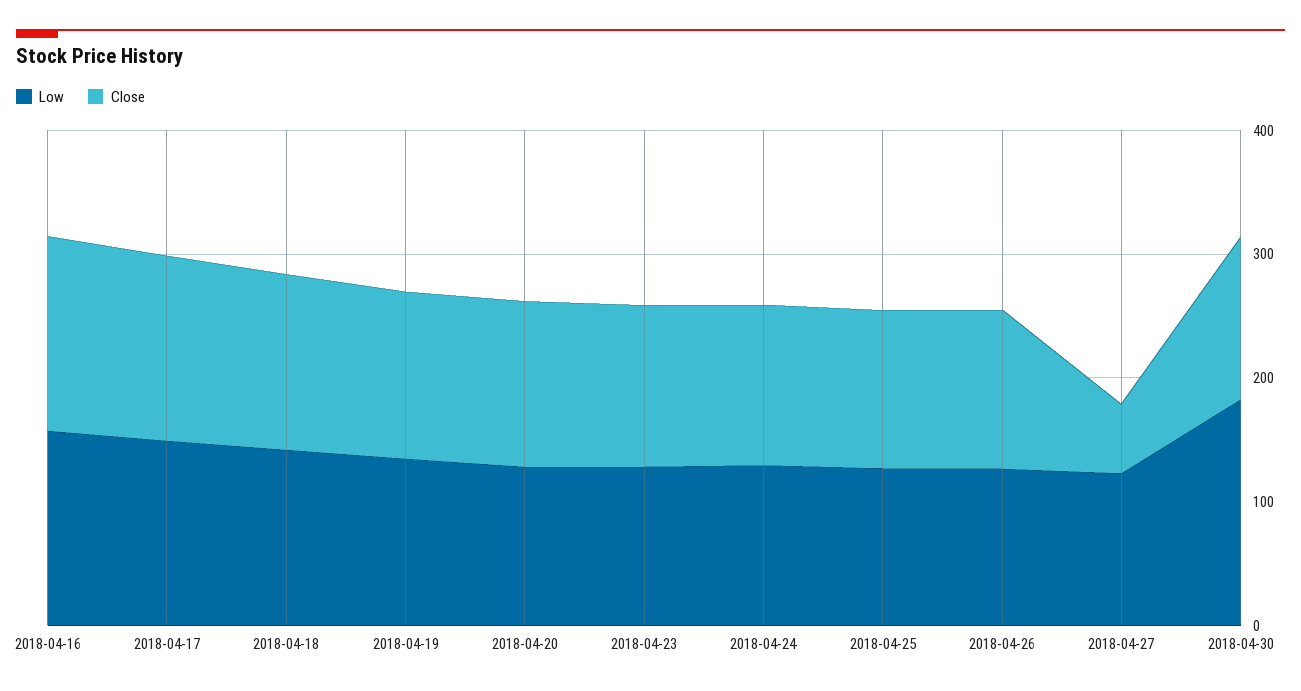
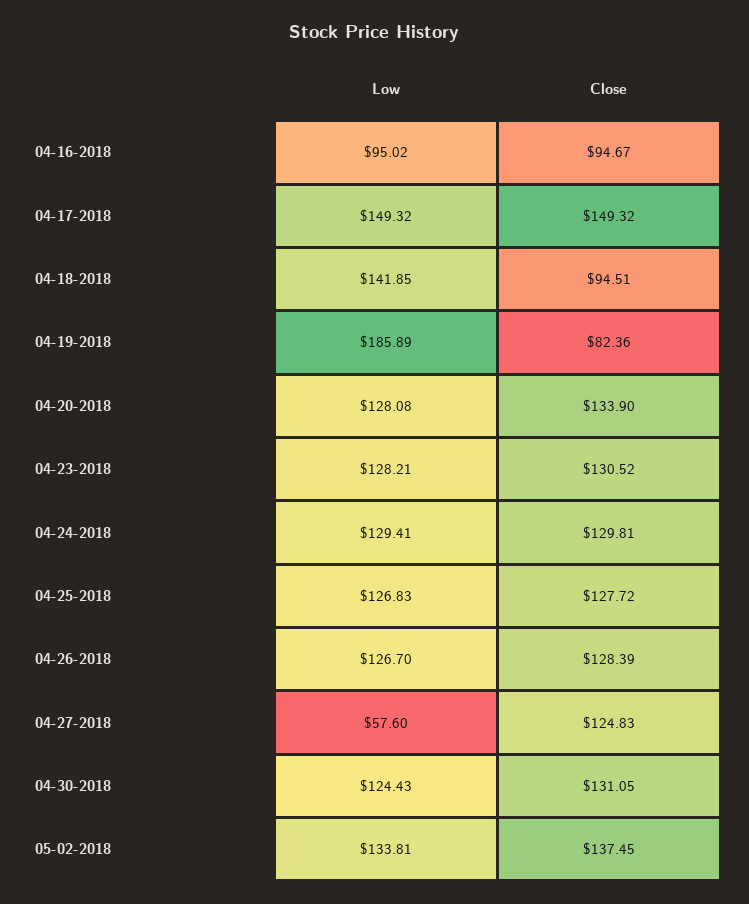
Low, 2018-04-16: 160 -> 95.02
Close, 2018-04-16: 160 -> 94.67
Close, 2018-04-18: 140 -> 94.51
Low, 2018-04-19: 140 -> 185.89
Close, 2018-04-19: 140 -> 82.36
Low, 2018-04-27: 120 -> 57.6
Close, 2018-04-27: 60 -> 124.83
Low, 2018-04-30: 180 -> 124.43
Low, 05-02-2018: none -> 133.81
Close, 05-02-2018: none -> 137.45

